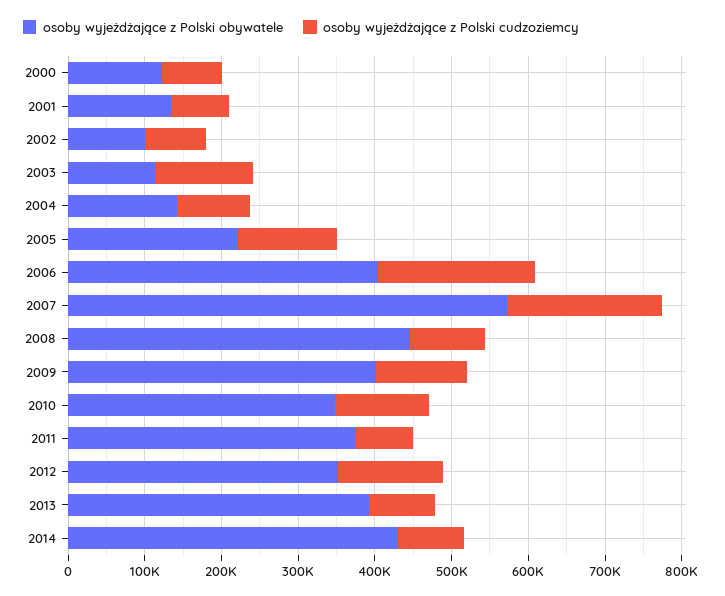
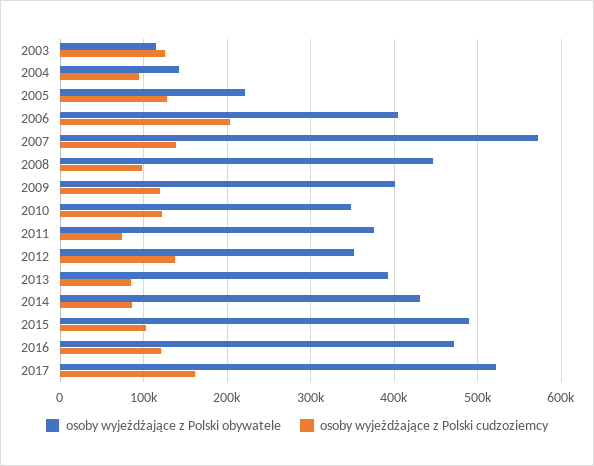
osoby wyjeżdżające z Polski obywatele, 2000: 120000 -> none
osoby wyjeżdżające z Polski cudzoziemcy, 2000: 80000 -> none
osoby wyjeżdżające z Polski obywatele, 2001: 140000 -> none
osoby wyjeżdżające z Polski cudzoziemcy, 2001: 80000 -> none
osoby wyjeżdżające z Polski obywatele, 2002: 100000 -> none
osoby wyjeżdżające z Polski cudzoziemcy, 2002: 80000 -> none
osoby wyjeżdżające z Polski cudzoziemcy, 2007: 200000 -> 140000
osoby wyjeżdżające z Polski obywatele, 2015: none -> 490000
osoby wyjeżdżające z Polski cudzoziemcy, 2015: none -> 100000
osoby wyjeżdżające z Polski obywatele, 2016: none -> 470000
osoby wyjeżdżające z Polski cudzoziemcy, 2016: none -> 120000
osoby wyjeżdżające z Polski obywatele, 2017: none -> 520000
osoby wyjeżdżające z Polski cudzoziemcy, 2017: none -> 160000

